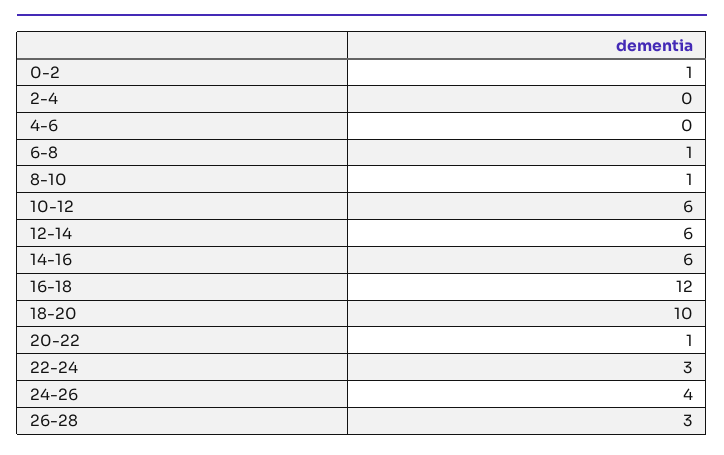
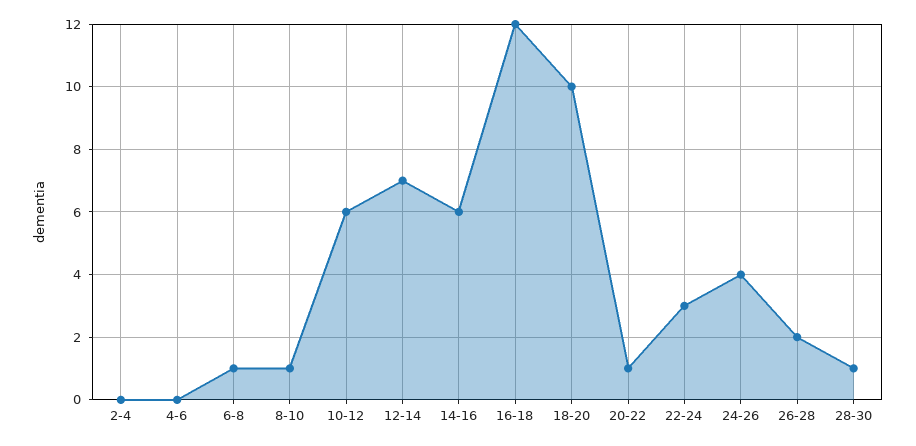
0-2: 1 -> none
12-14: 6 -> 7
26-28: 3 -> 2
28-30: none -> 1

